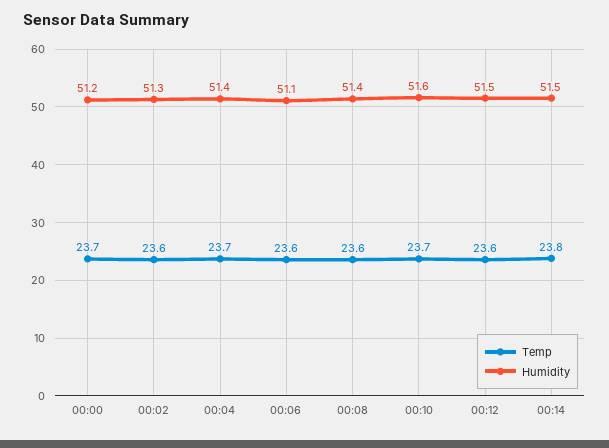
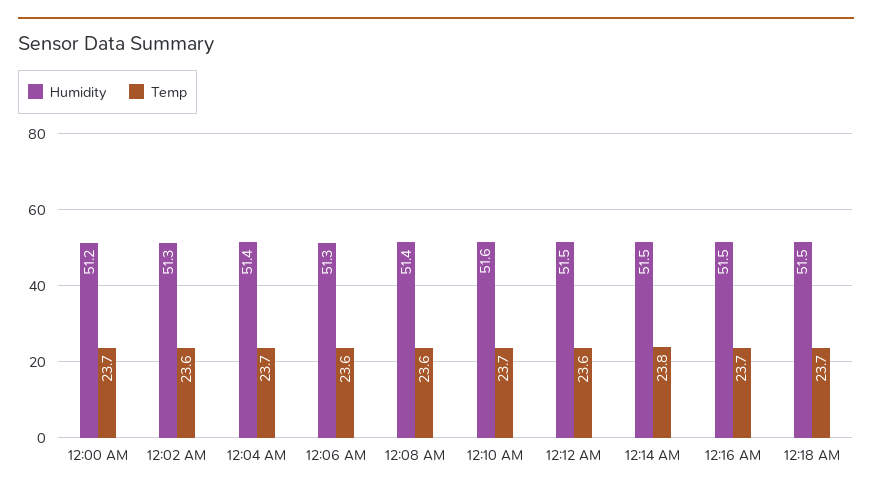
Humidity, 00:06: 51.1 -> 51.3
Humidity, 12:16 AM: none -> 51.5
Temp, 12:16 AM: none -> 23.7
Humidity, 12:18 AM: none -> 51.5
Temp, 12:18 AM: none -> 23.7

